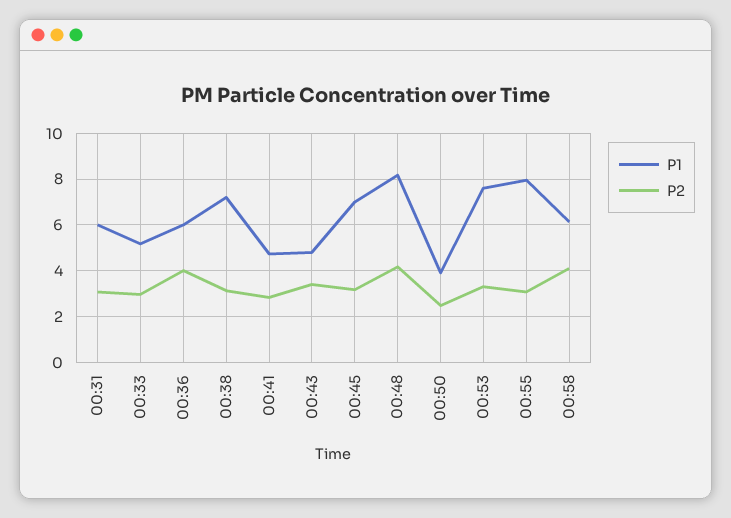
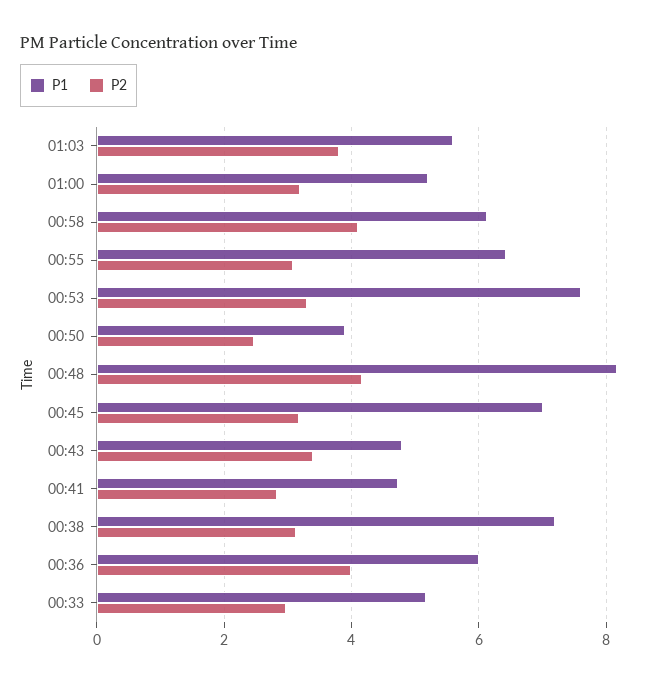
P1, 00:31: 6 -> none
P2, 00:31: 3 -> none
P1, 00:55: 8 -> 6.4
P1, 01:03: none -> 5.6
P2, 01:03: none -> 3.8
P1, 01:00: none -> 5.2
P2, 01:00: none -> 3.2

